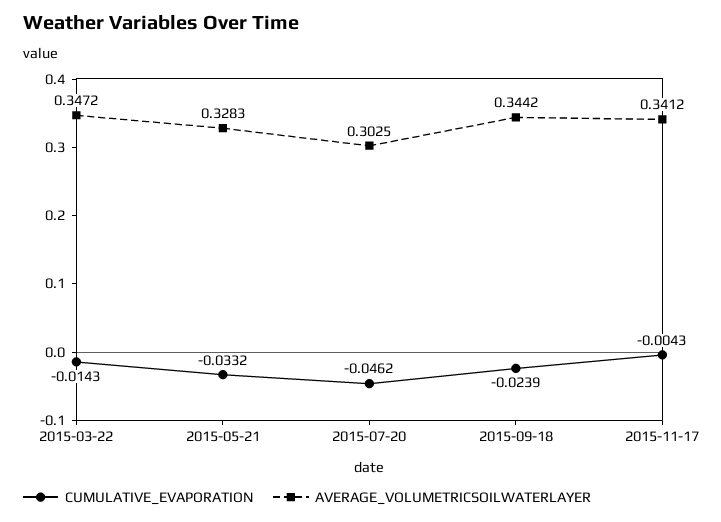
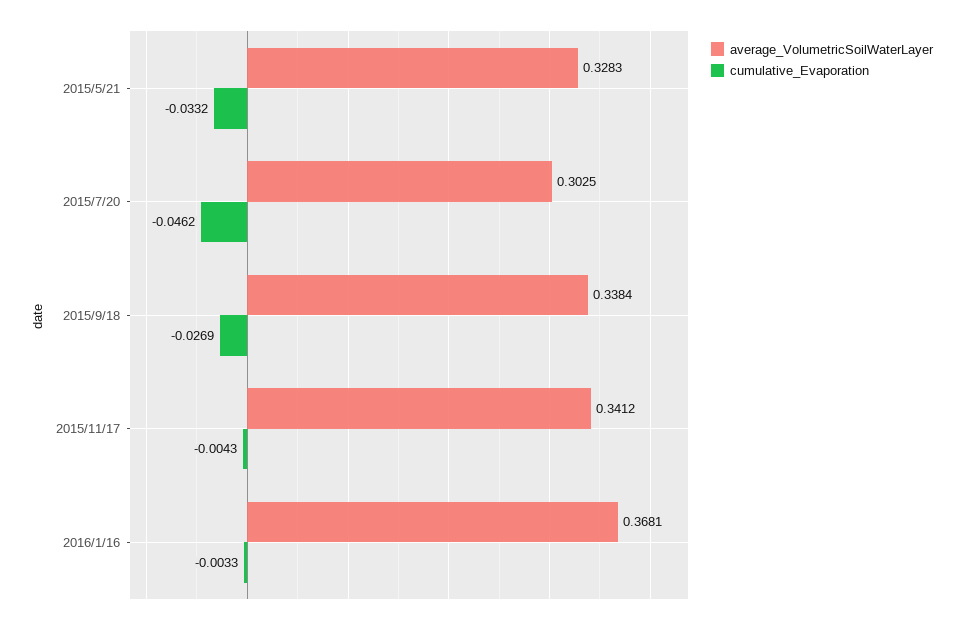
CUMULATIVE_EVAPORATION, 2015-03-22: -0.0143 -> none
AVERAGE_VOLUMETRICSOILWATERLAYER, 2015-03-22: 0.3472 -> none
CUMULATIVE_EVAPORATION, 2015-09-18: -0.0239 -> -0.0269
AVERAGE_VOLUMETRICSOILWATERLAYER, 2015-09-18: 0.3442 -> 0.3384
AVERAGE_VOLUMETRICSOILWATERLAYER, 2016/1/16: none -> 0.3681
CUMULATIVE_EVAPORATION, 2016/1/16: none -> -0.0033

